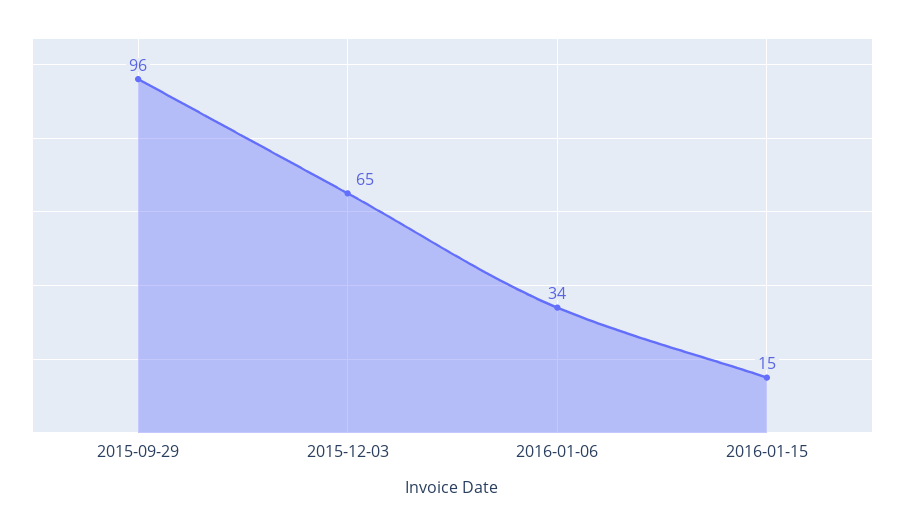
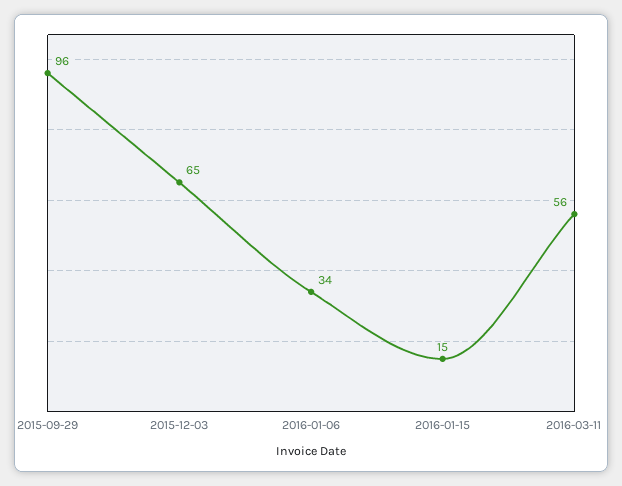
2016-03-11: none -> 56

